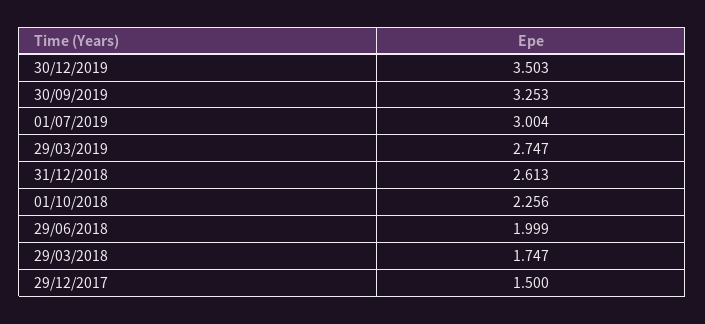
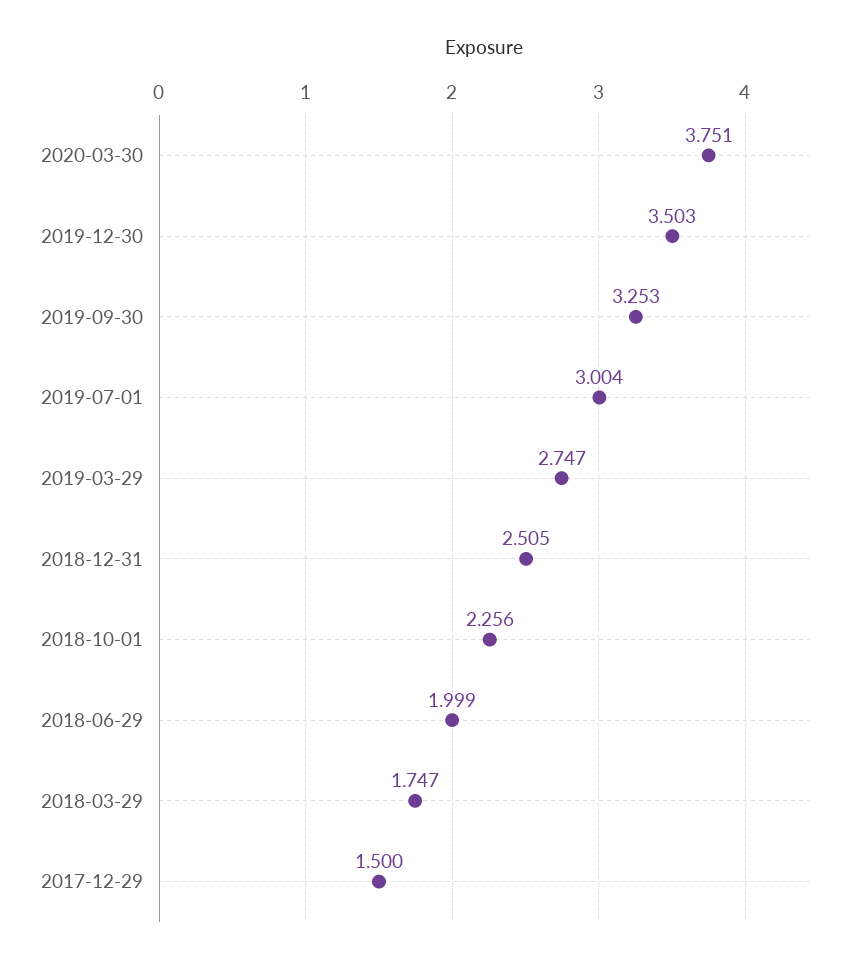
31/12/2018: 2.613 -> 2.505
2020-03-30: none -> 3.751

